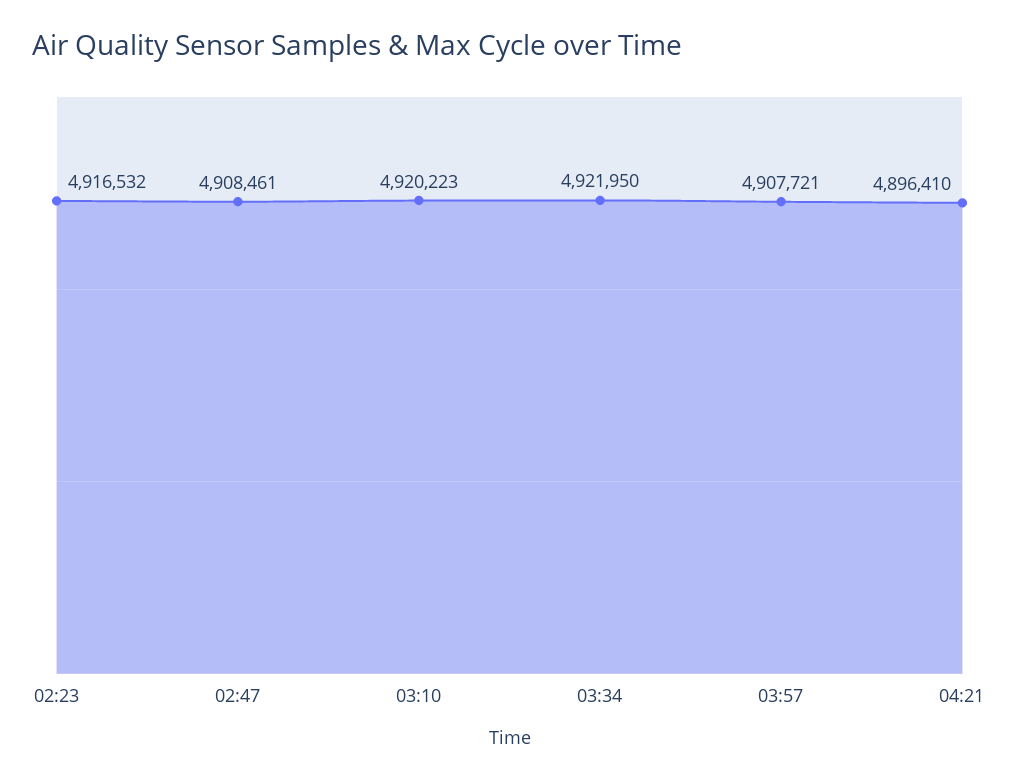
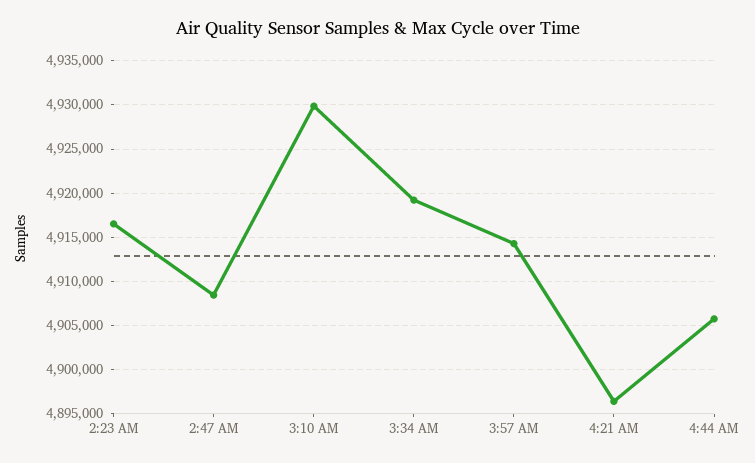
03:10: 4920223 -> 4930000
03:34: 4921950 -> 4919000
03:57: 4907721 -> 4914000
4:44 AM: none -> 4906000

